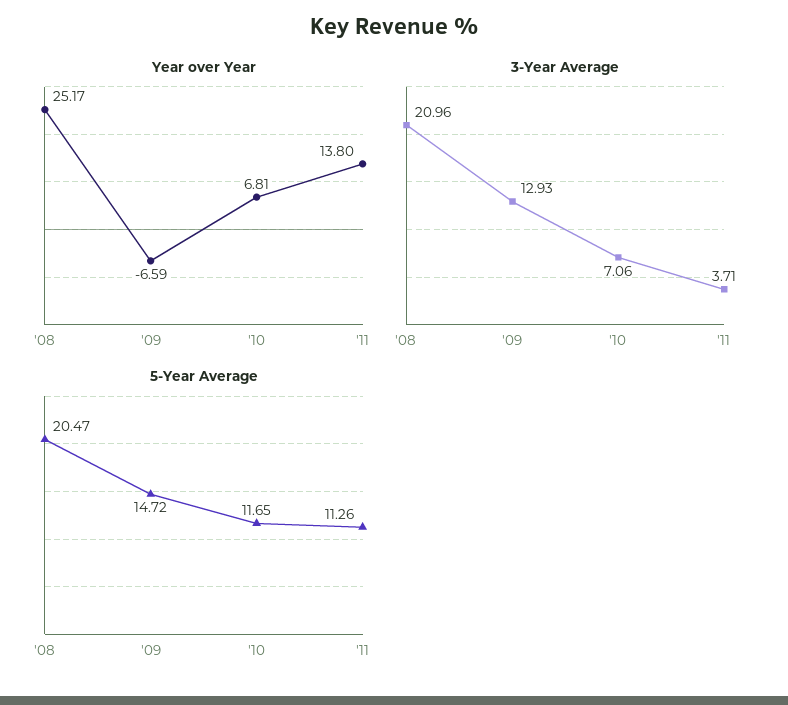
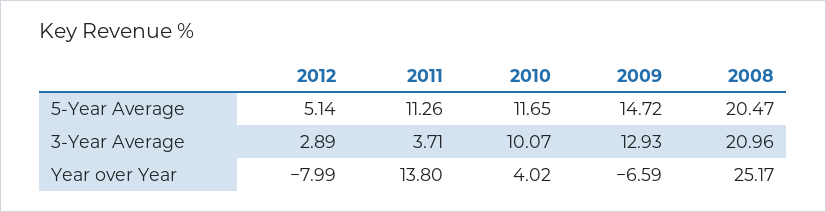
Year over Year, '10: 6.81 -> 4.02
3-Year Average, '10: 7.06 -> 10.07
5-Year Average, 2012: none -> 5.14
3-Year Average, 2012: none -> 2.89
Year over Year, 2012: none -> -7.99

